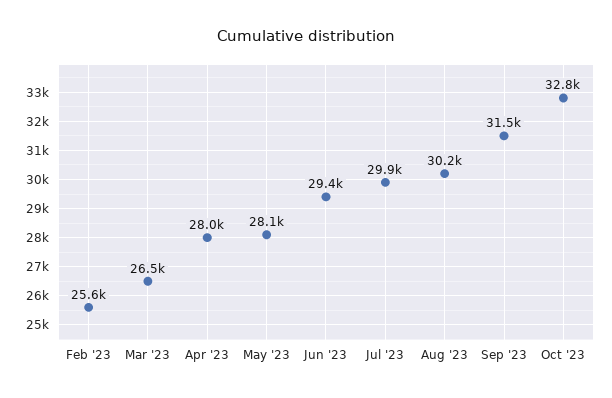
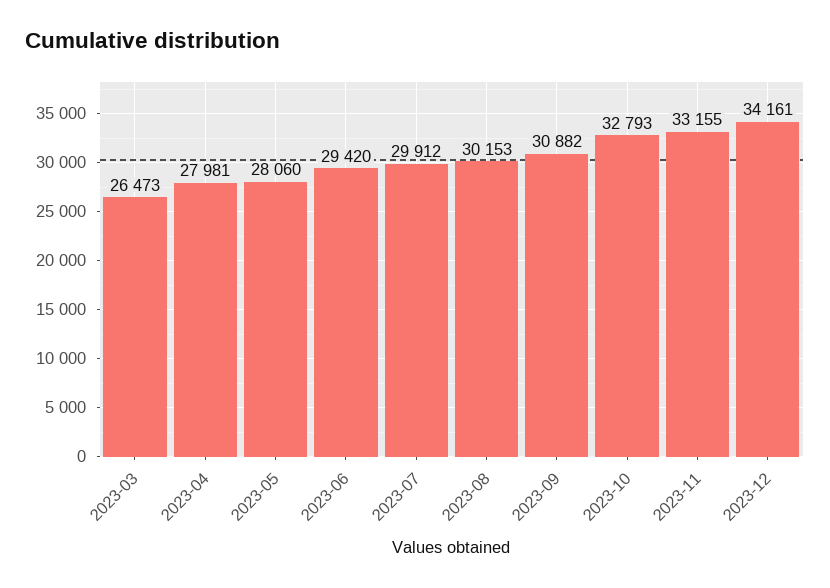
Feb '23: 25600 -> none
Sep '23: 31500 -> 30882
2023-11: none -> 33155
2023-12: none -> 34161

